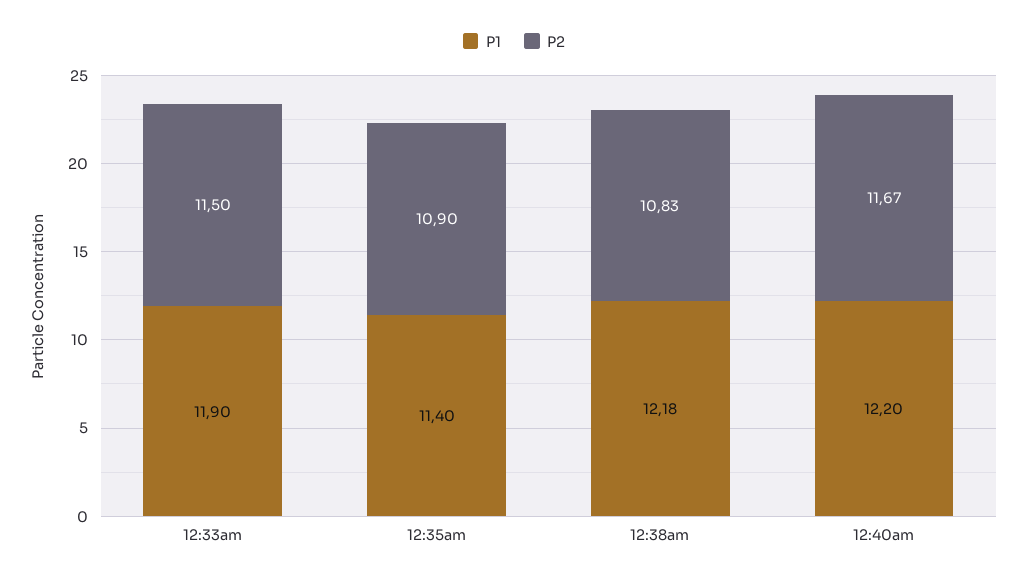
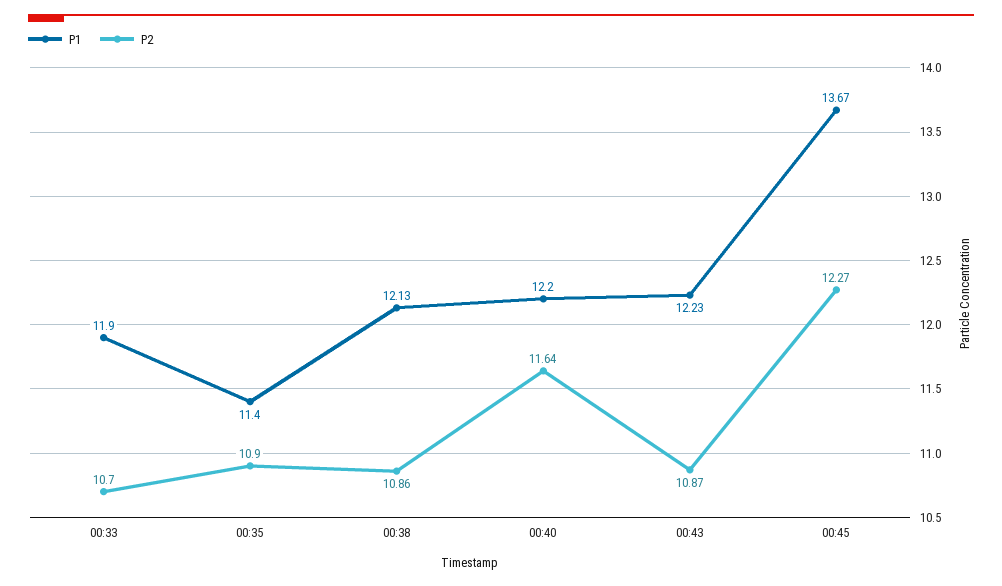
P2, 12:33am: 11.5 -> 10.7
P1, 12:38am: 12.18 -> 12.13
P2, 12:38am: 10.83 -> 10.86
P2, 12:40am: 11.67 -> 11.64
P1, 00:43: none -> 12.23
P2, 00:43: none -> 10.87
P1, 00:45: none -> 13.67
P2, 00:45: none -> 12.27

